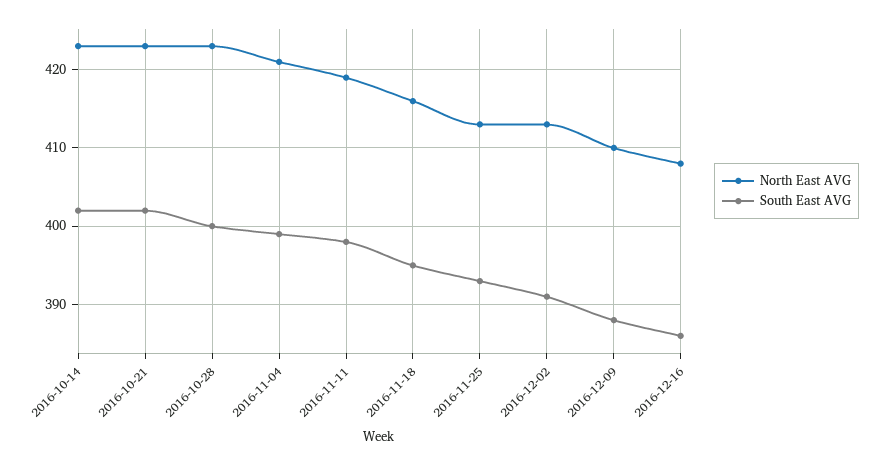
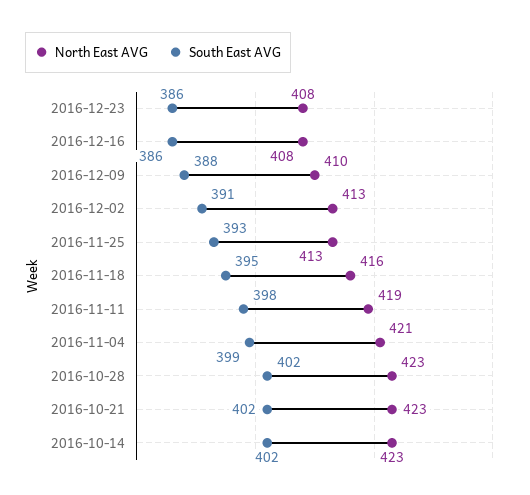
South East AVG, 2016-10-28: 400 -> 402
North East AVG, 2016-12-23: none -> 408
South East AVG, 2016-12-23: none -> 386

